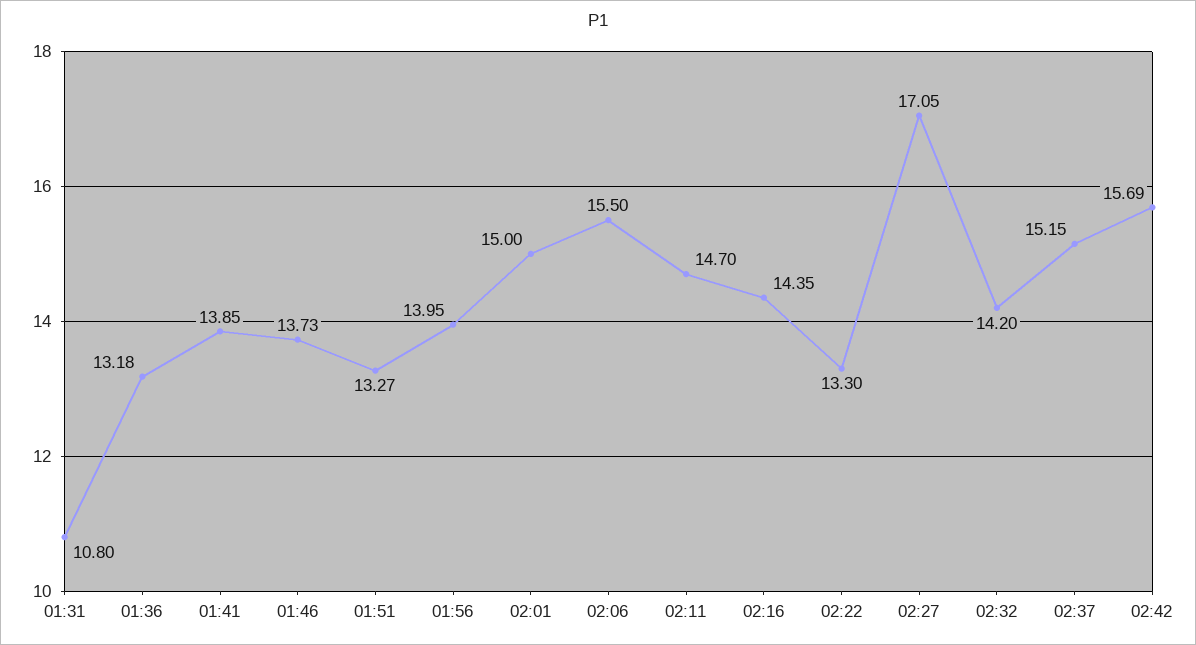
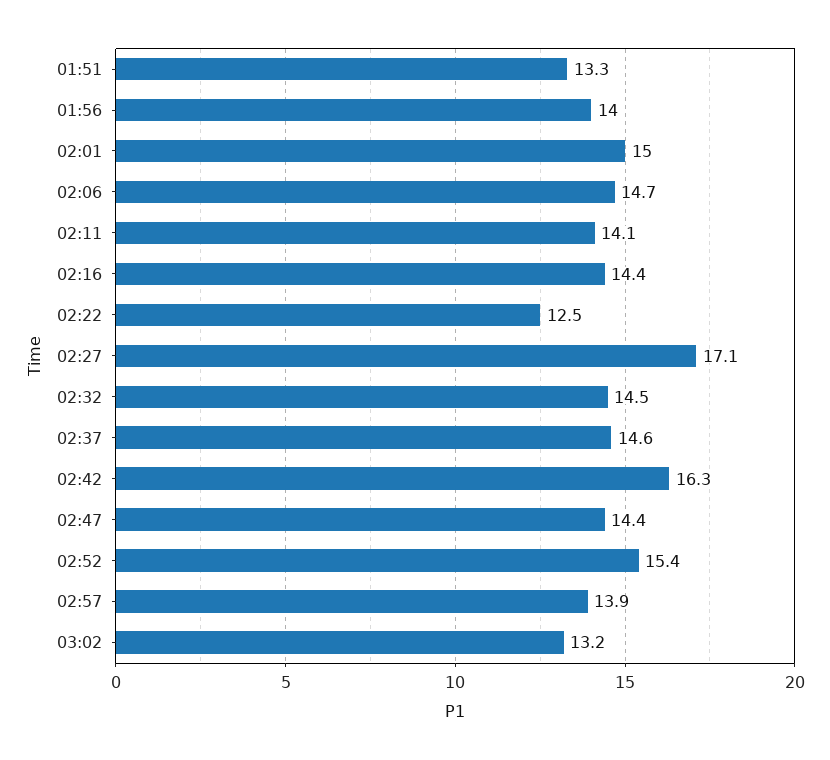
01:31: 10.8 -> none
01:36: 13.18 -> none
01:41: 13.85 -> none
01:46: 13.73 -> none
02:06: 15.5 -> 14.7
02:11: 14.7 -> 14.1
02:22: 13.3 -> 12.5
02:32: 14.2 -> 14.5
02:37: 15.15 -> 14.6
02:42: 15.69 -> 16.3
02:47: none -> 14.4
02:52: none -> 15.4
02:57: none -> 13.9
03:02: none -> 13.2

